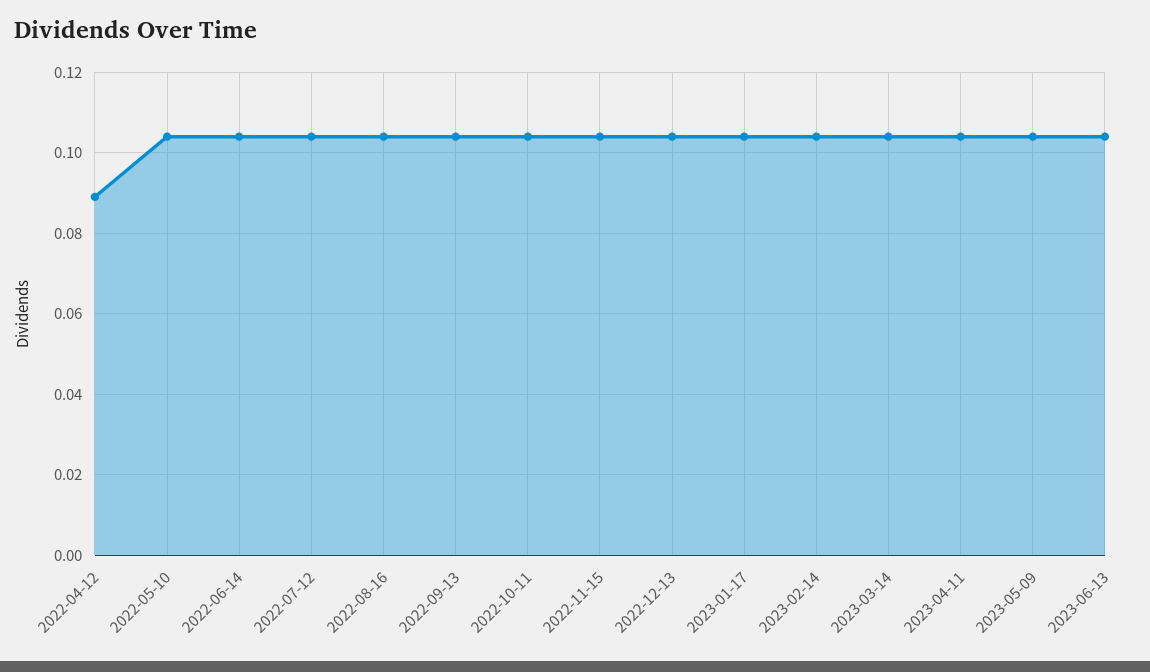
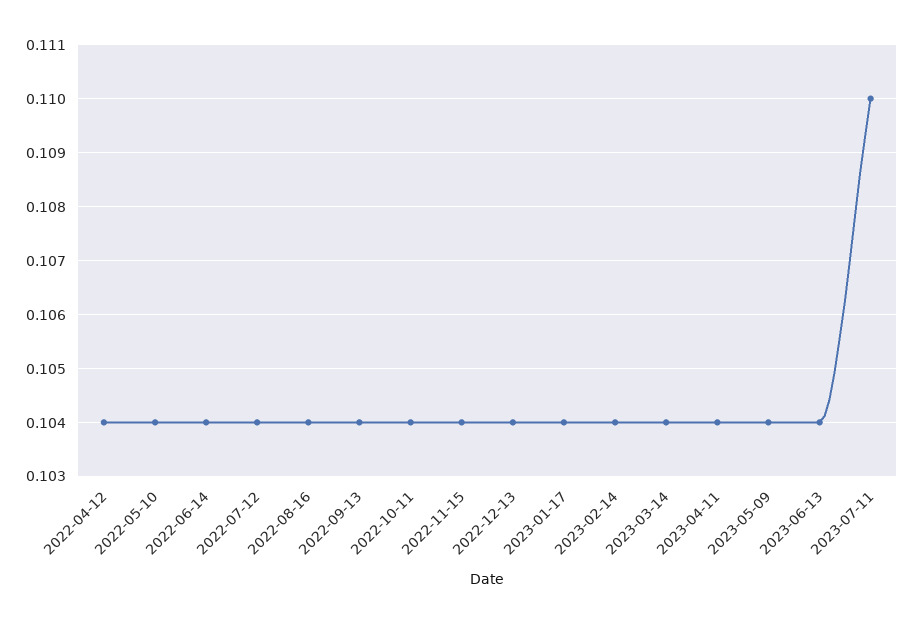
2022-04-12: 0.09 -> 0.104
2023-07-11: none -> 0.11

